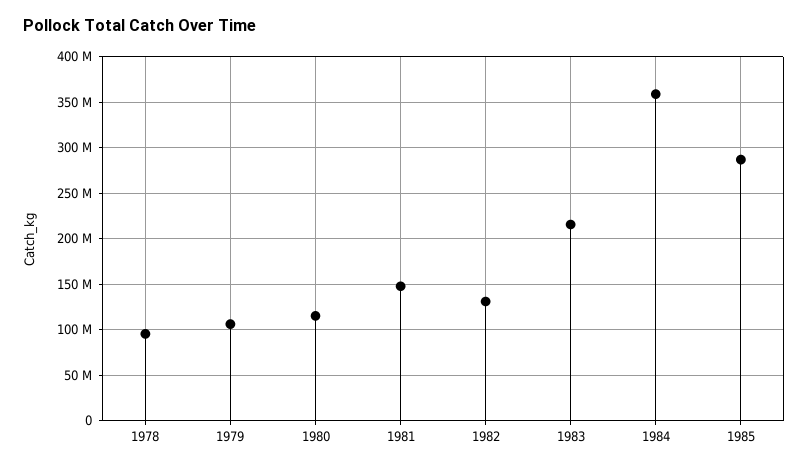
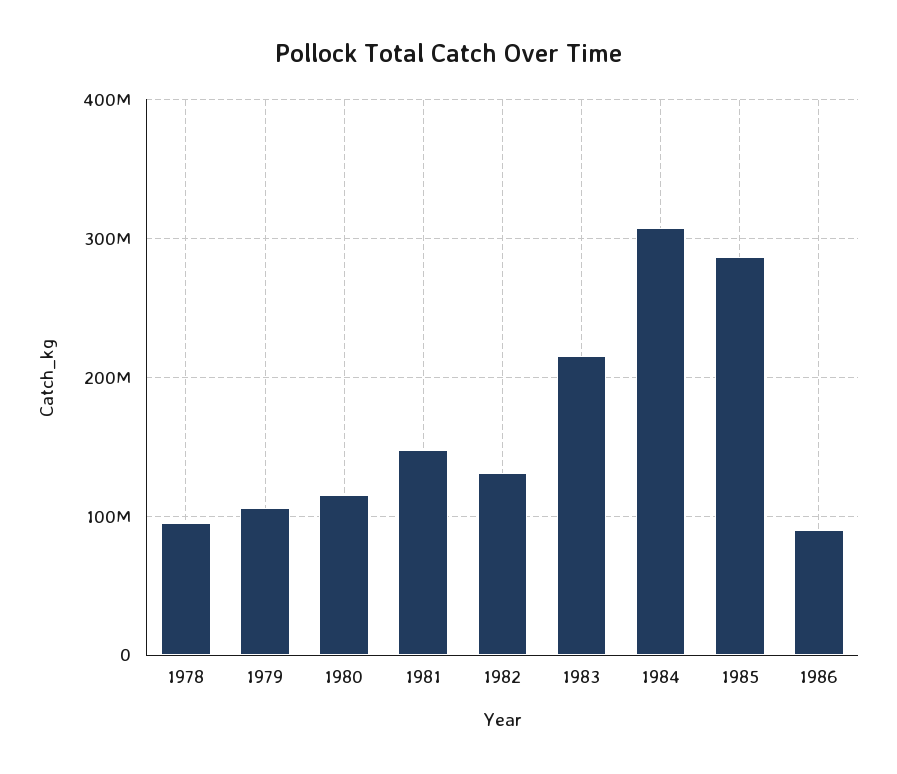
1984: 360000000 -> 310000000
1986: none -> 90000000

